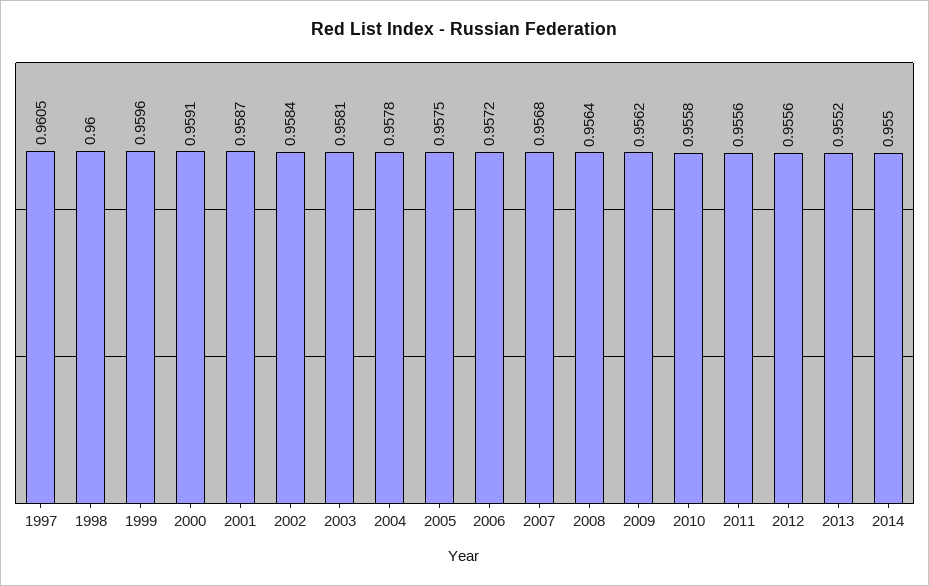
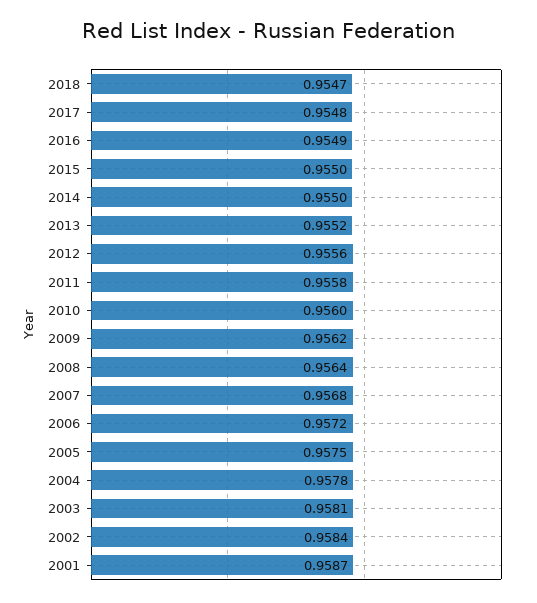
1997: 0.9605 -> none
1998: 0.96 -> none
1999: 0.9596 -> none
2000: 0.9591 -> none
2010: 0.9558 -> 0.956
2011: 0.9556 -> 0.9558
2018: none -> 0.9547
2017: none -> 0.9548
2016: none -> 0.9549
2015: none -> 0.955

